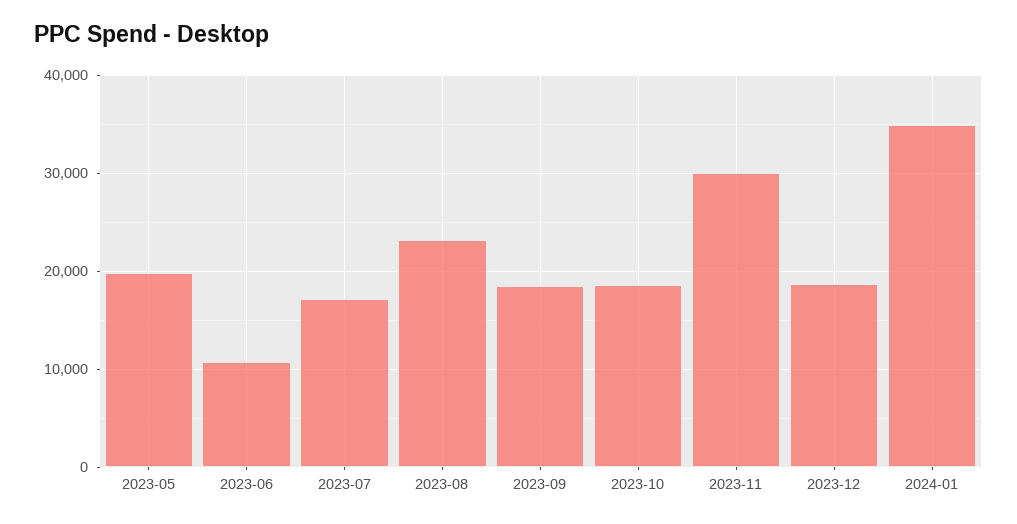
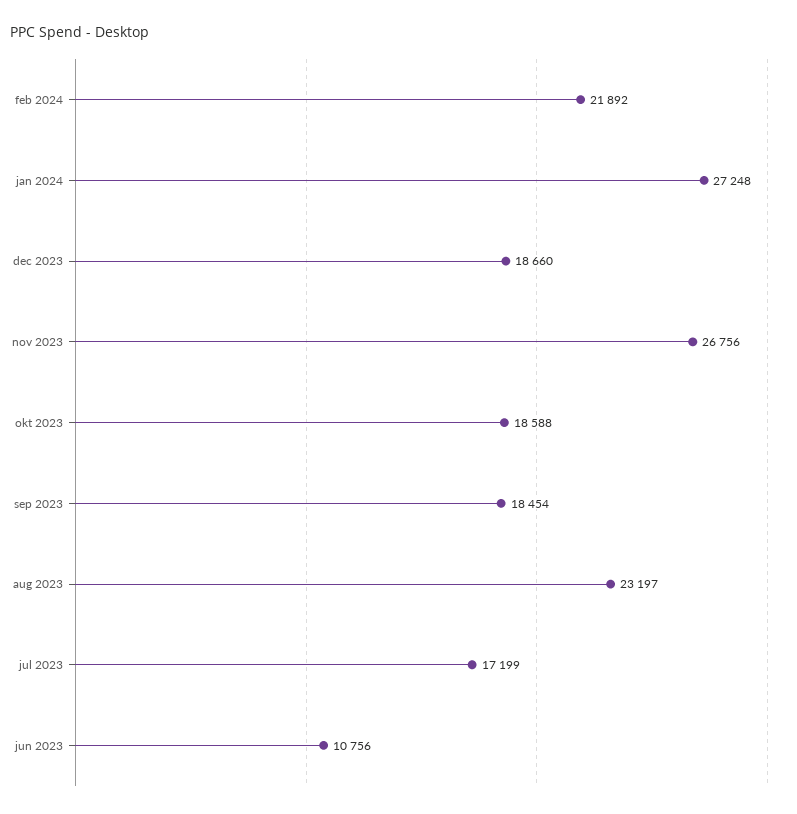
2023-05: 20000 -> none
2023-11: 30000 -> 26756
2024-01: 35000 -> 27248
feb 2024: none -> 21892

